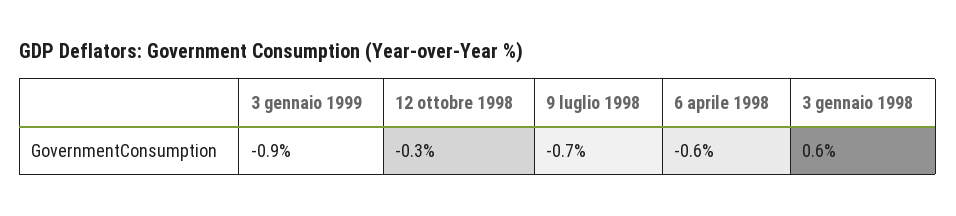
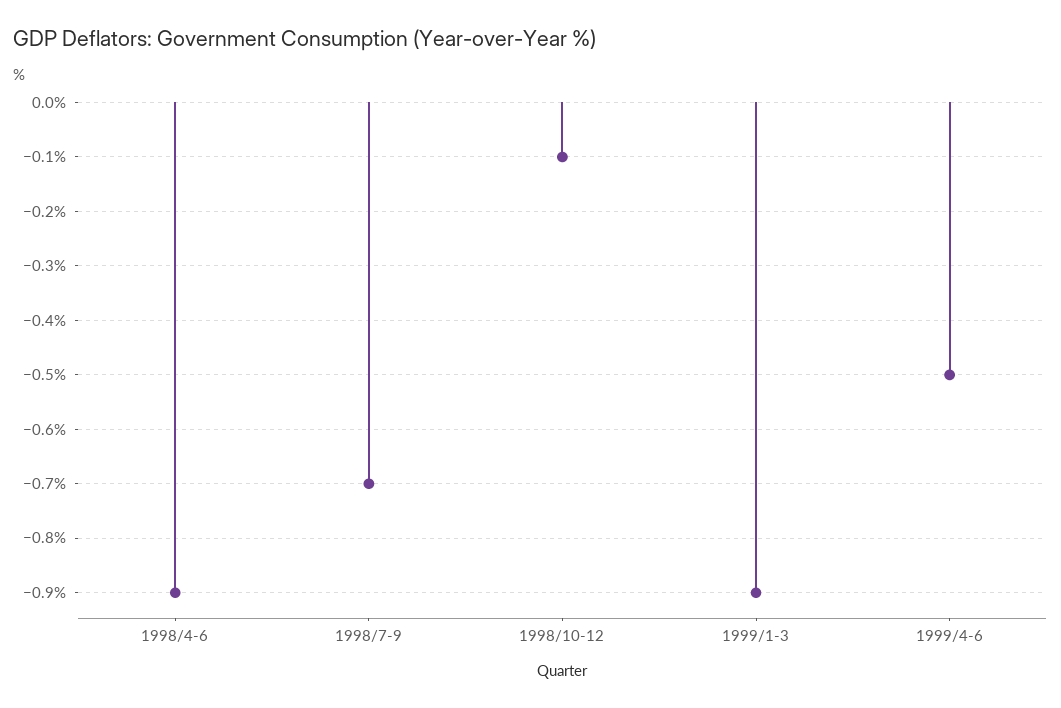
12 ottobre 1998: -0.3 -> -0.1
6 aprile 1998: -0.6 -> -0.9
3 gennaio 1998: 0.6 -> none
1999/4-6: none -> -0.5

